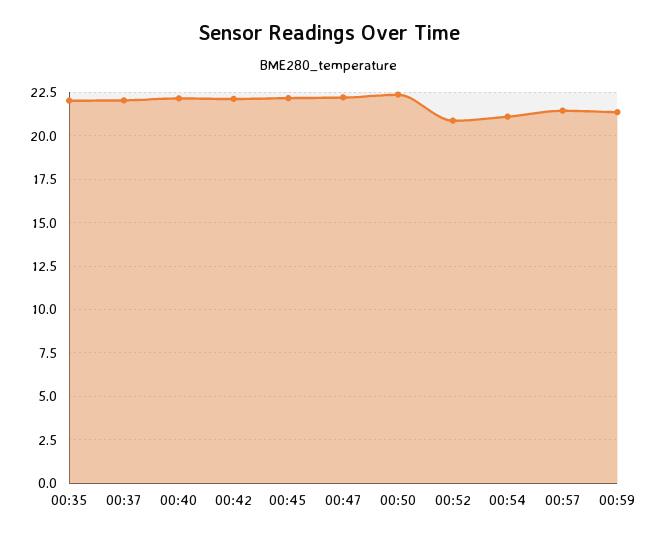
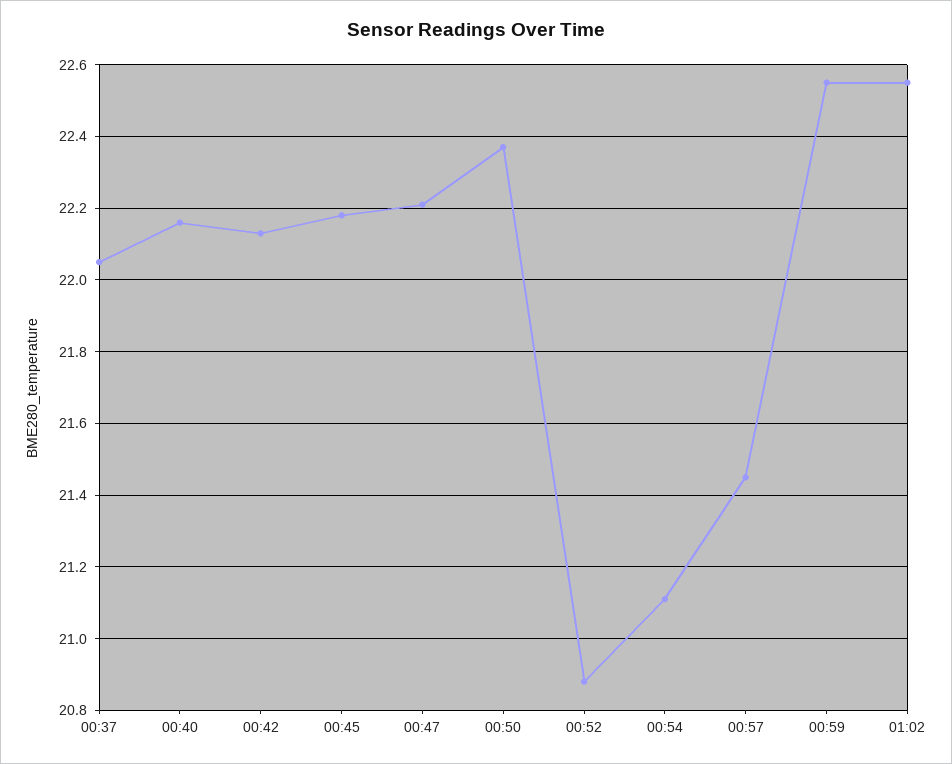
00:35: 22 -> none
00:59: 21.5 -> 22.55
01:02: none -> 22.55

